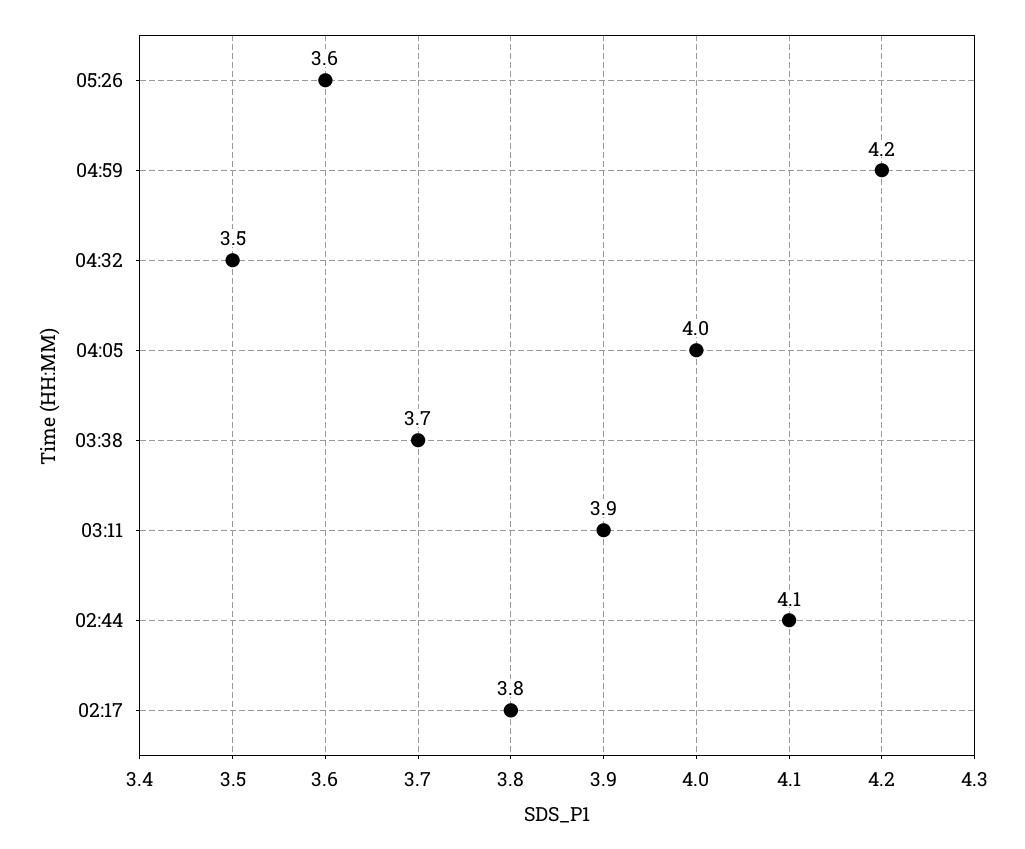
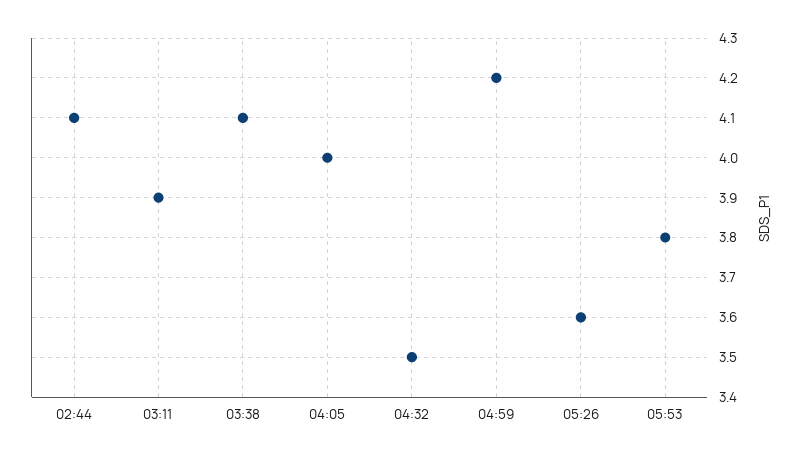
03:38: 3.7 -> 4.1
02:17: 3.8 -> none
05:53: none -> 3.8

